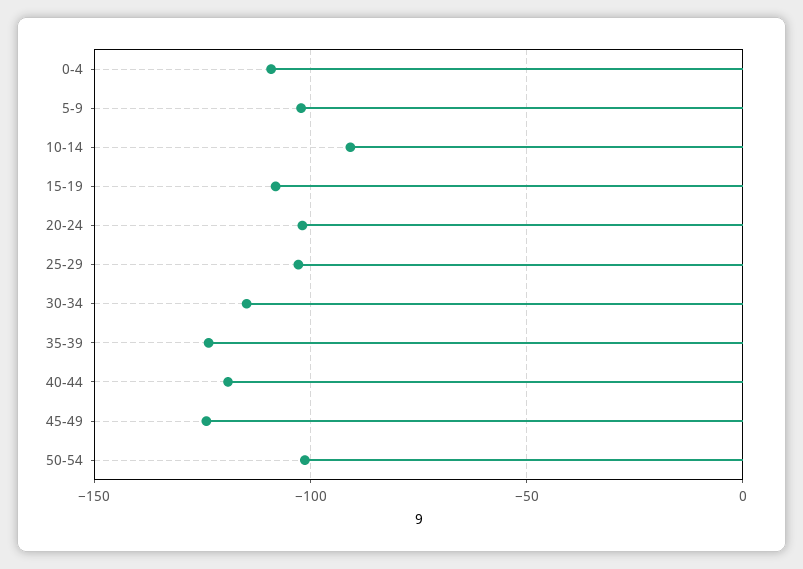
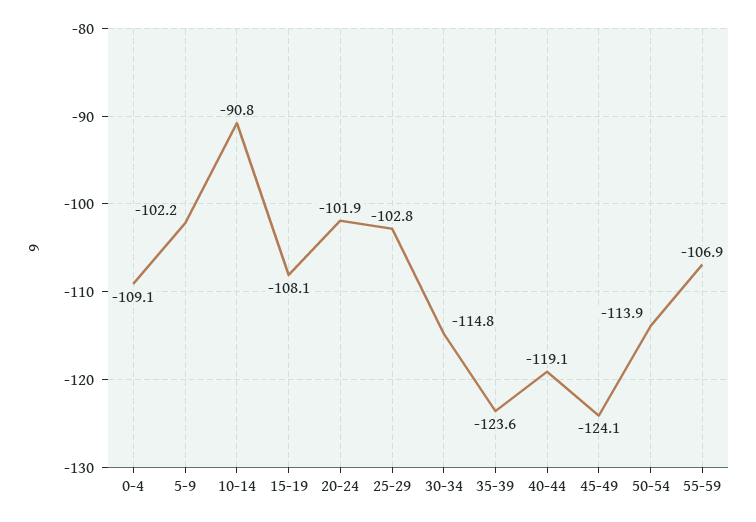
50-54: -100 -> -113.9
55-59: none -> -106.9

